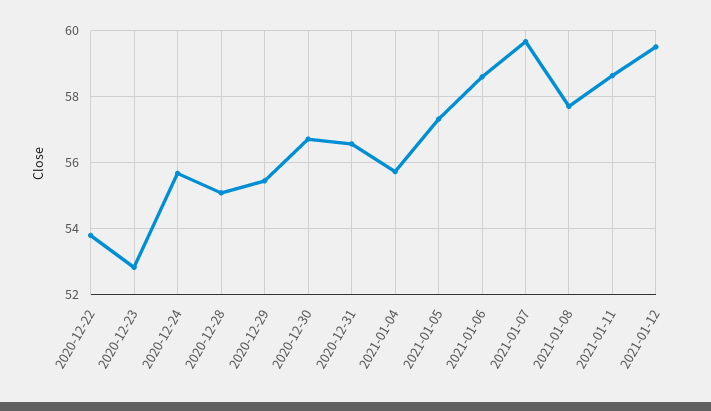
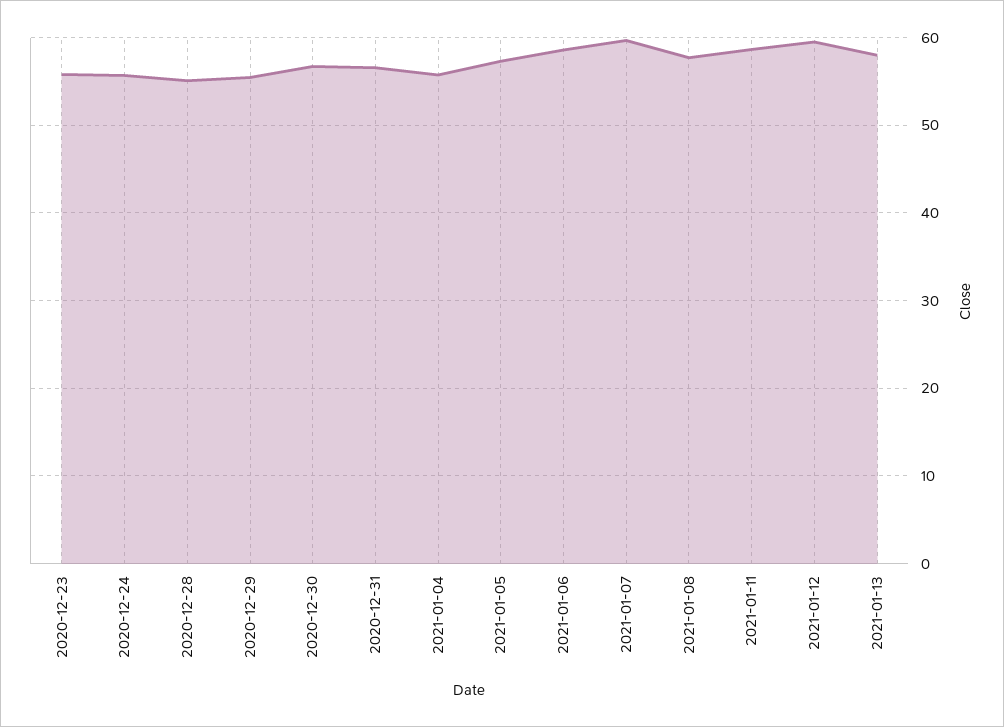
2020-12-22: 53.8 -> none
2020-12-23: 52.8 -> 56
2021-01-13: none -> 58

